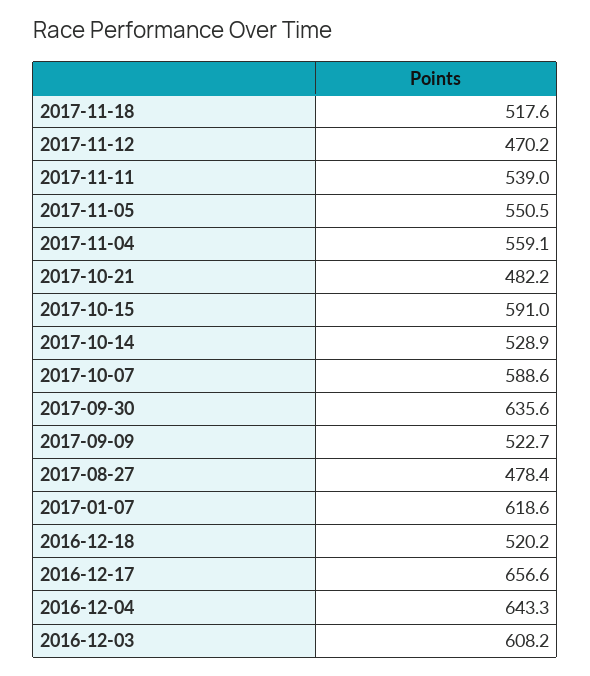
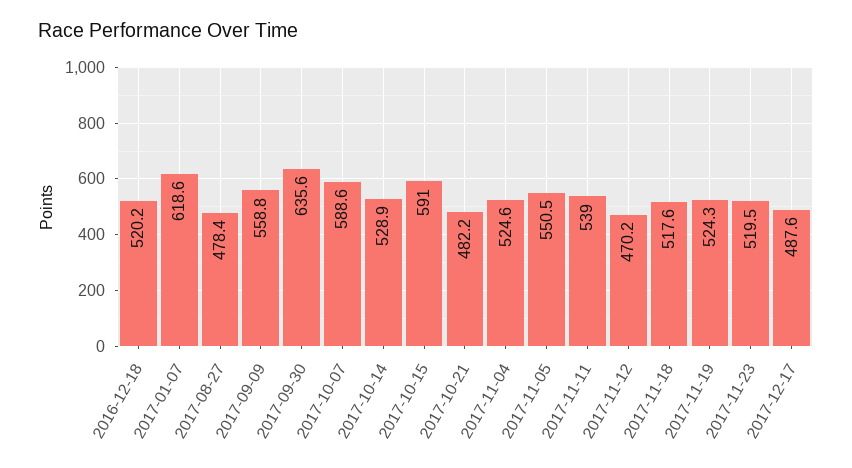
2017-11-04: 559.1 -> 524.6
2017-09-09: 522.7 -> 558.8
2016-12-17: 656.6 -> none
2016-12-04: 643.3 -> none
2016-12-03: 608.2 -> none
2017-11-19: none -> 524.3
2017-11-23: none -> 519.5
2017-12-17: none -> 487.6

